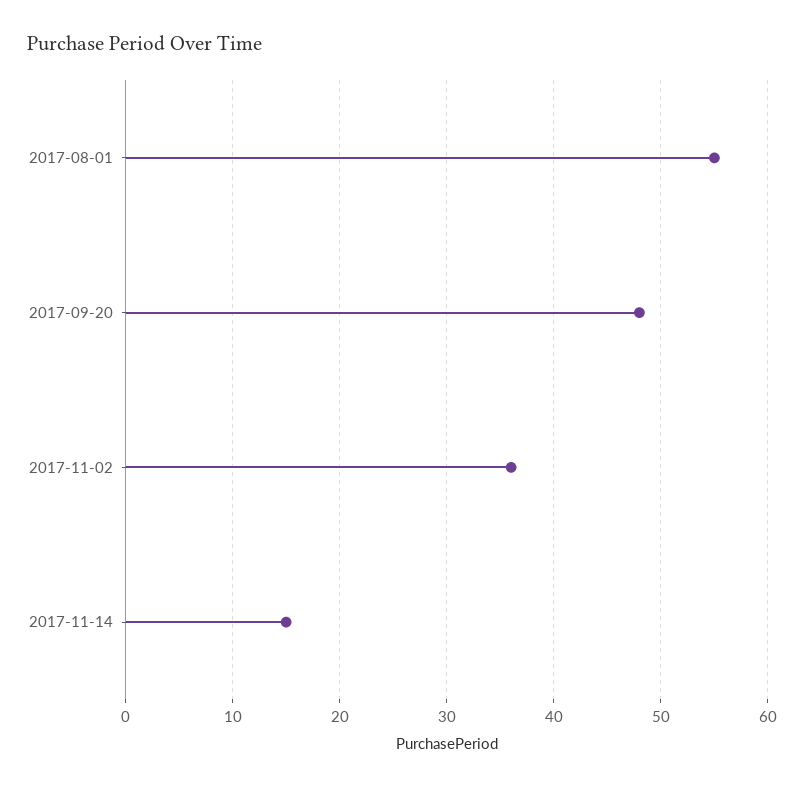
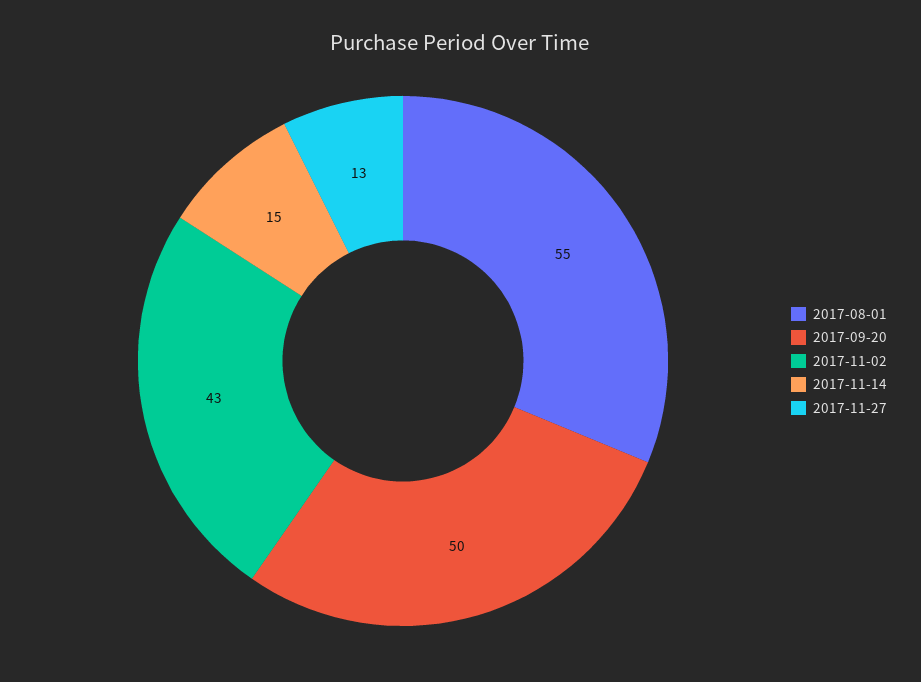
2017-09-20: 48 -> 50
2017-11-02: 36 -> 43
2017-11-27: none -> 13

